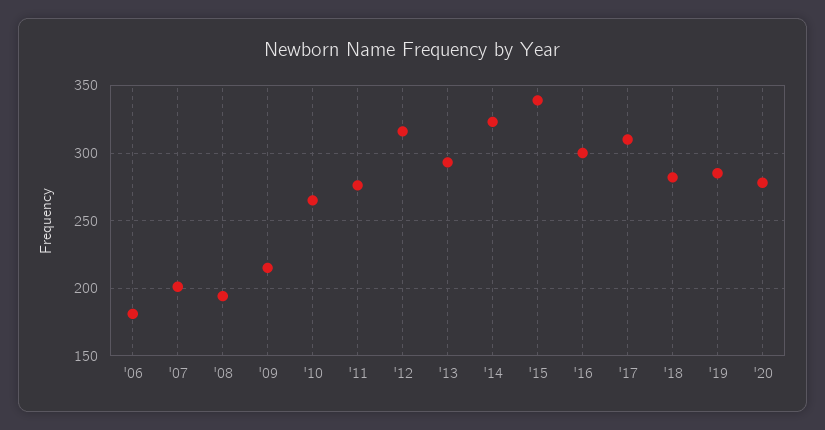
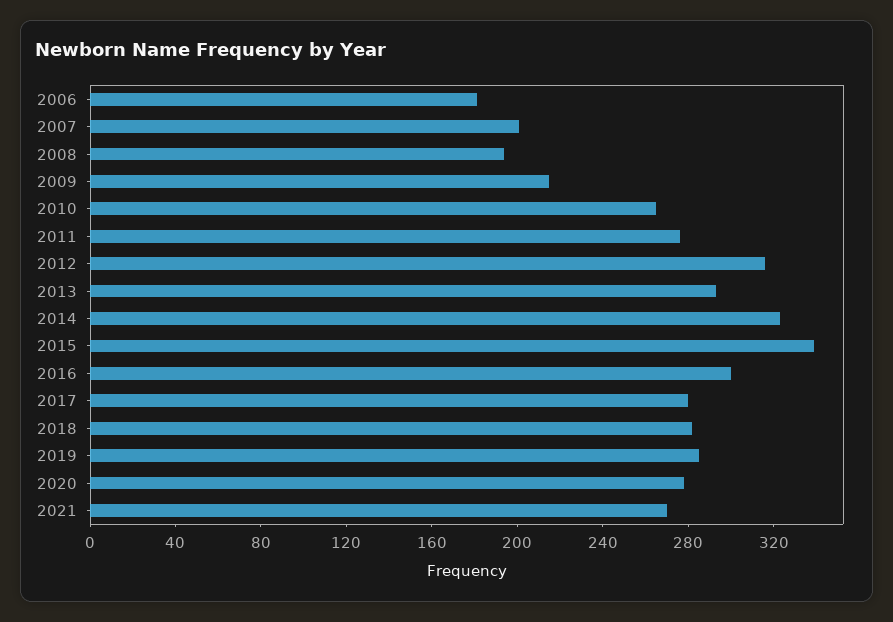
'17: 310 -> 280
2021: none -> 270

